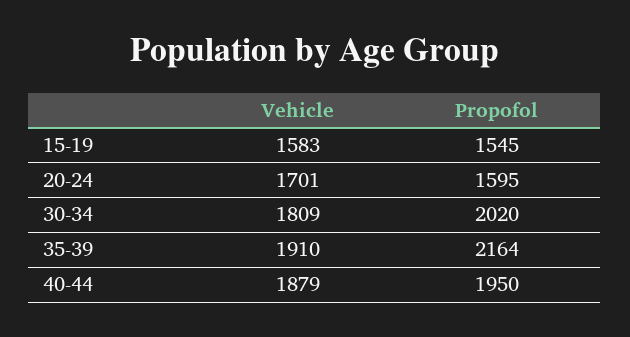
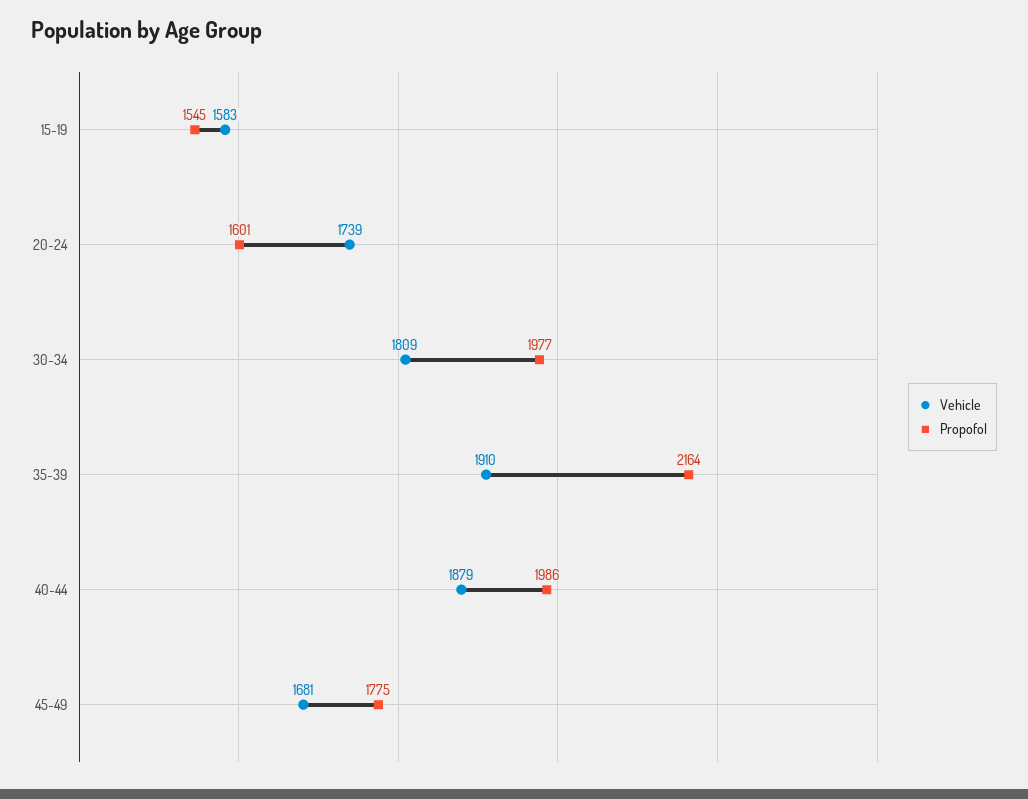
Vehicle, 20-24: 1701 -> 1739
Propofol, 20-24: 1595 -> 1601
Propofol, 30-34: 2020 -> 1977
Propofol, 40-44: 1950 -> 1986
Vehicle, 45-49: none -> 1681
Propofol, 45-49: none -> 1775

